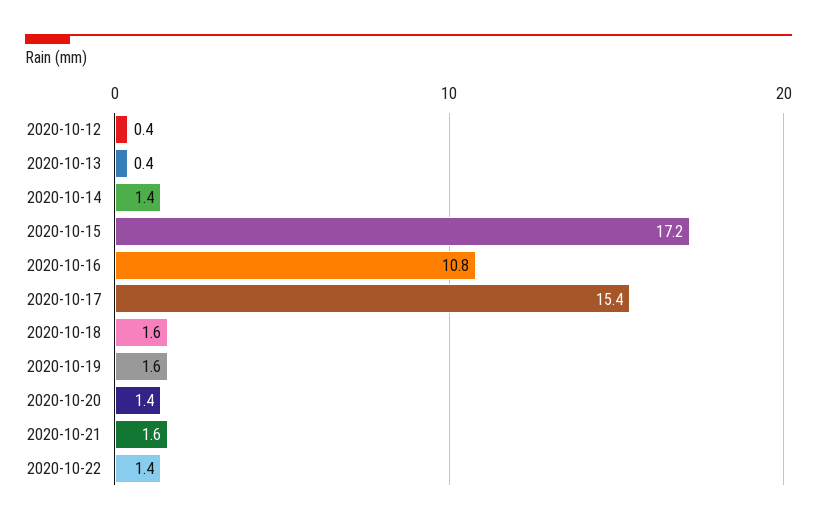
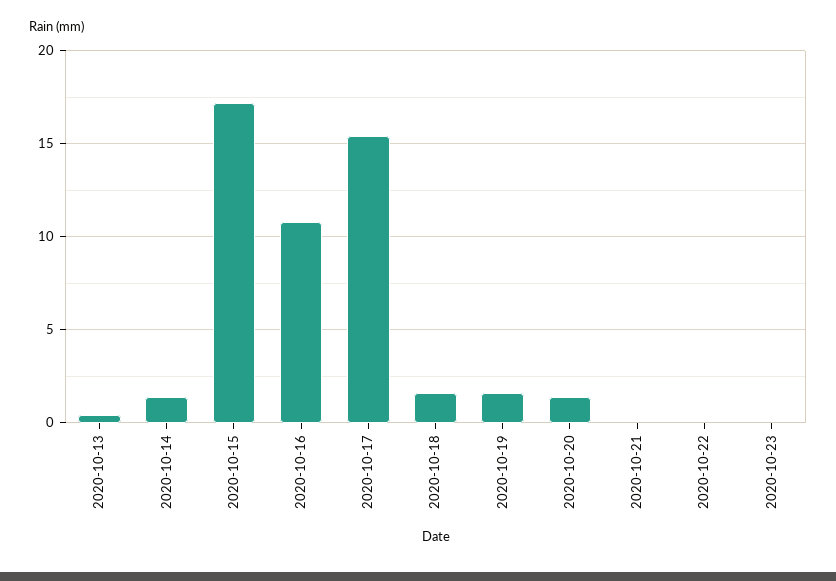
2020-10-12: 0.4 -> none
2020-10-21: 1.6 -> 0
2020-10-22: 1.4 -> 0
2020-10-23: none -> 0

